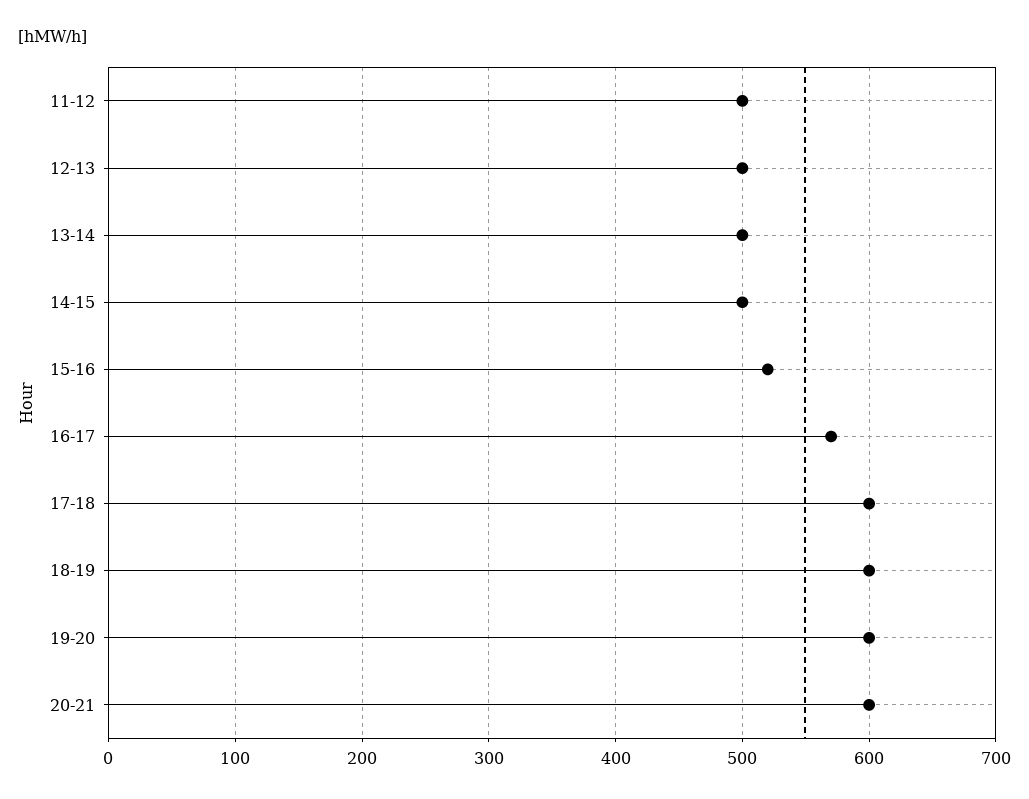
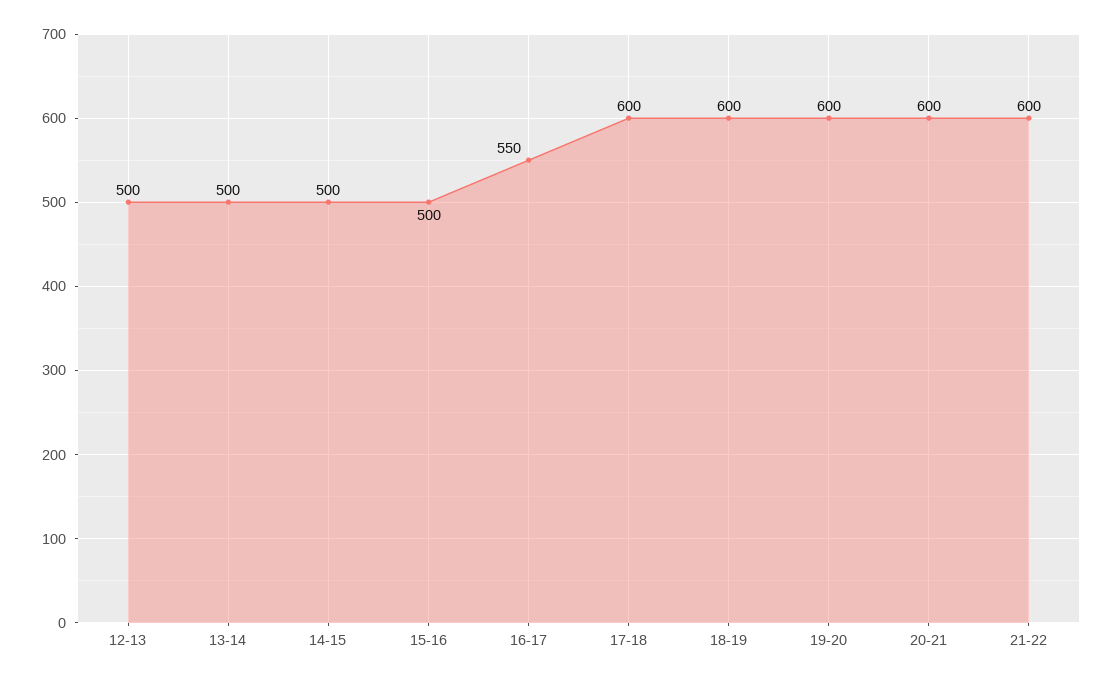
11-12: 500 -> none
15-16: 520 -> 500
16-17: 570 -> 550
21-22: none -> 600

